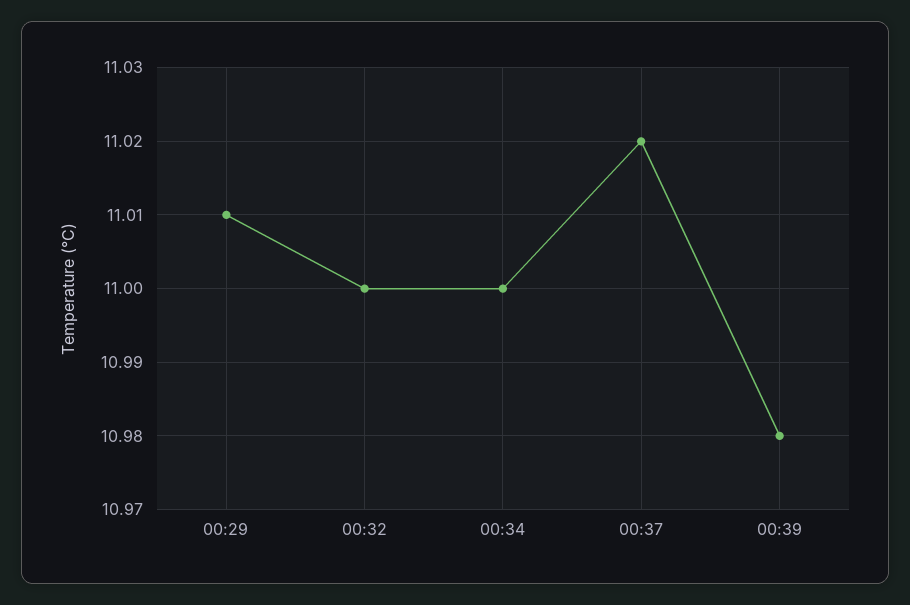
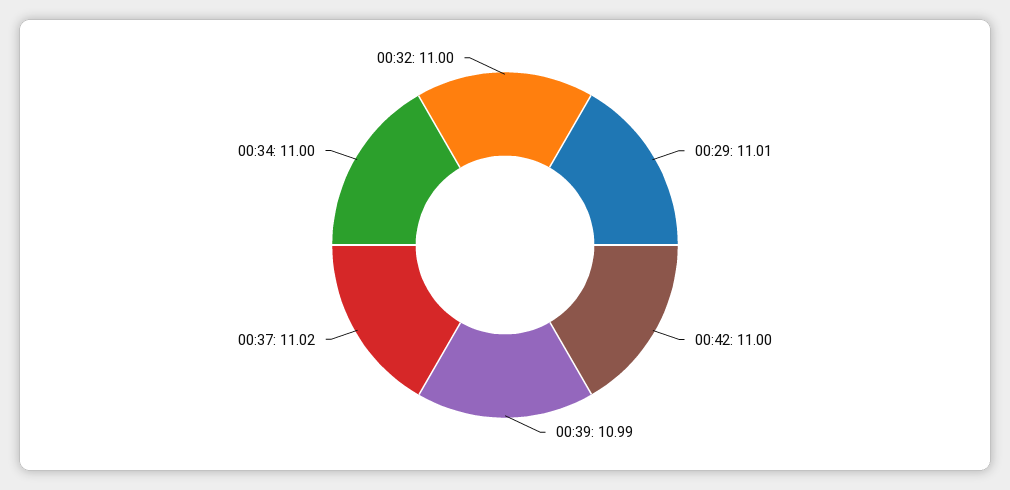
00:39: 10.98 -> 10.99
00:42: none -> 11

